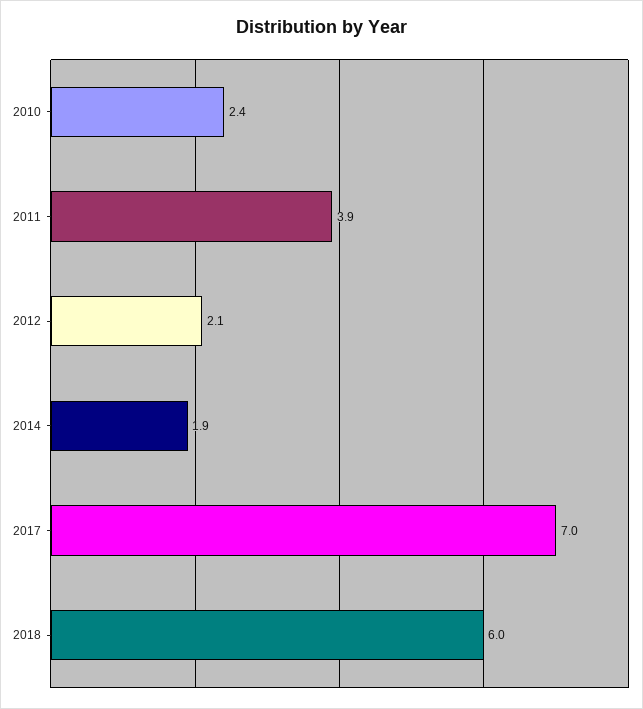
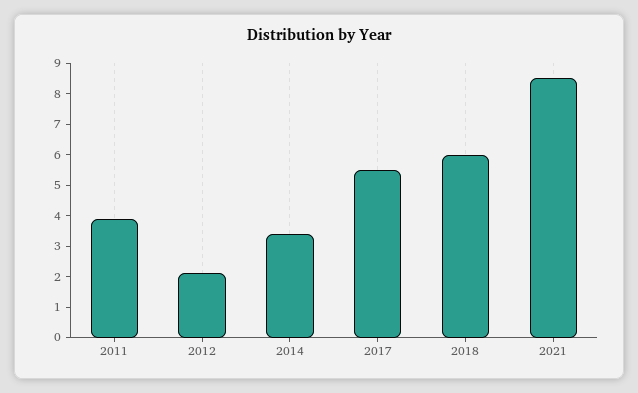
2010: 2.4 -> none
2014: 1.9 -> 3.5
2017: 7 -> 5.5
2021: none -> 8.5

